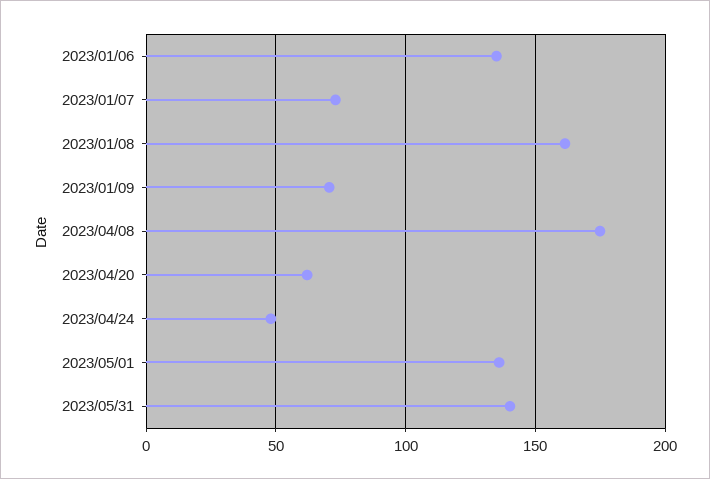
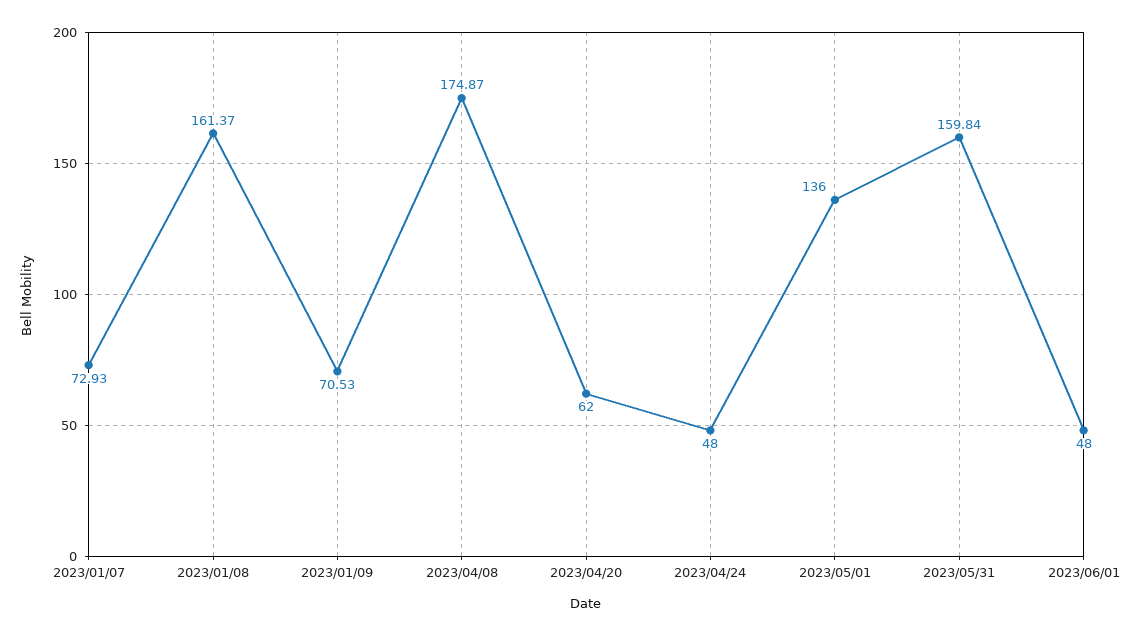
2023/01/06: 135 -> none
2023/05/31: 140 -> 159.84
2023/06/01: none -> 48

